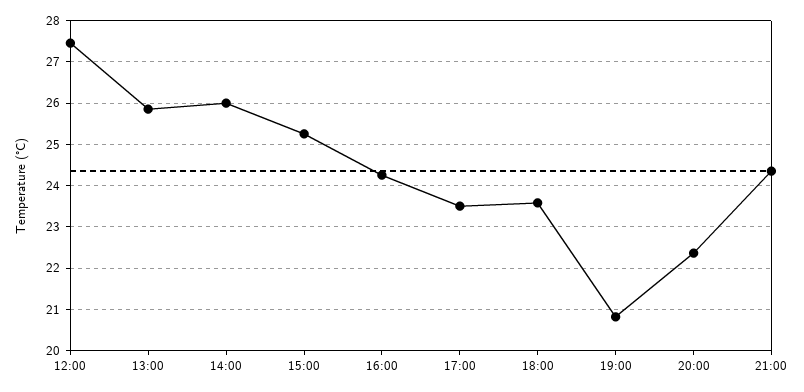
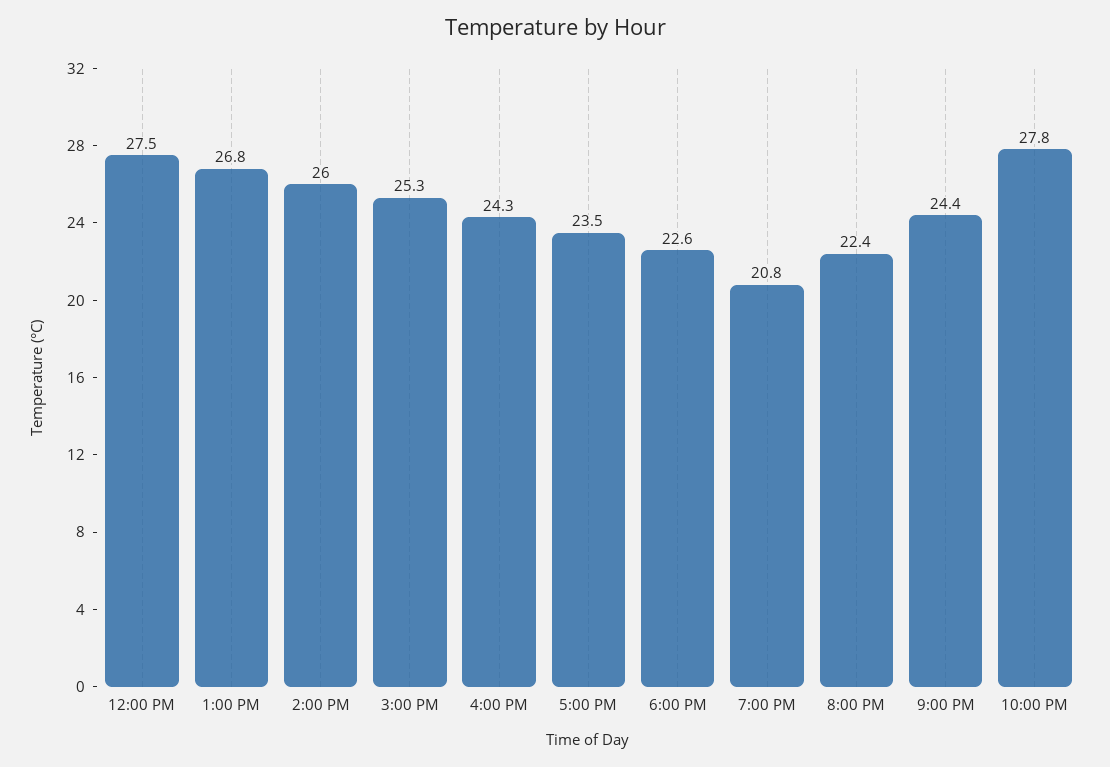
13:00: 25.8 -> 26.8
18:00: 23.6 -> 22.6
10:00 PM: none -> 27.8

